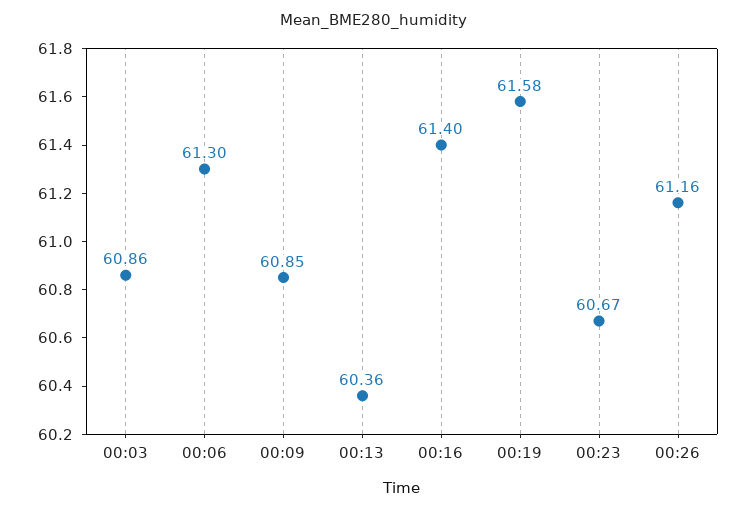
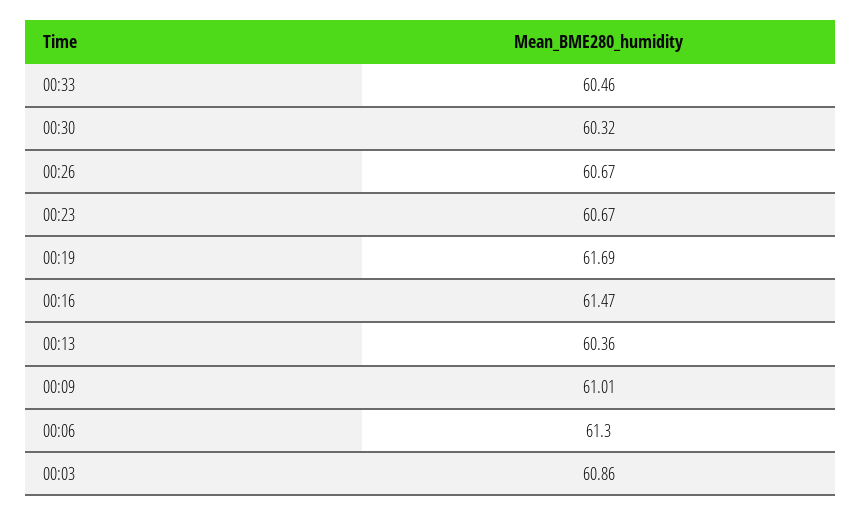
00:09: 60.85 -> 61.01
00:16: 61.4 -> 61.47
00:19: 61.58 -> 61.69
00:26: 61.16 -> 60.67
00:33: none -> 60.46
00:30: none -> 60.32

